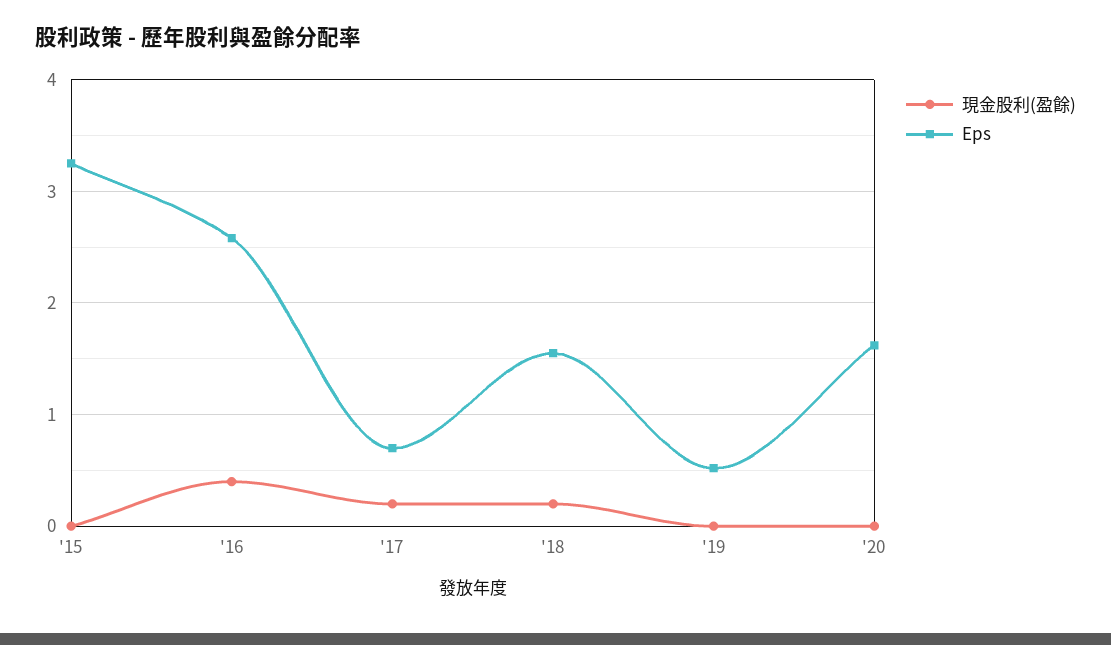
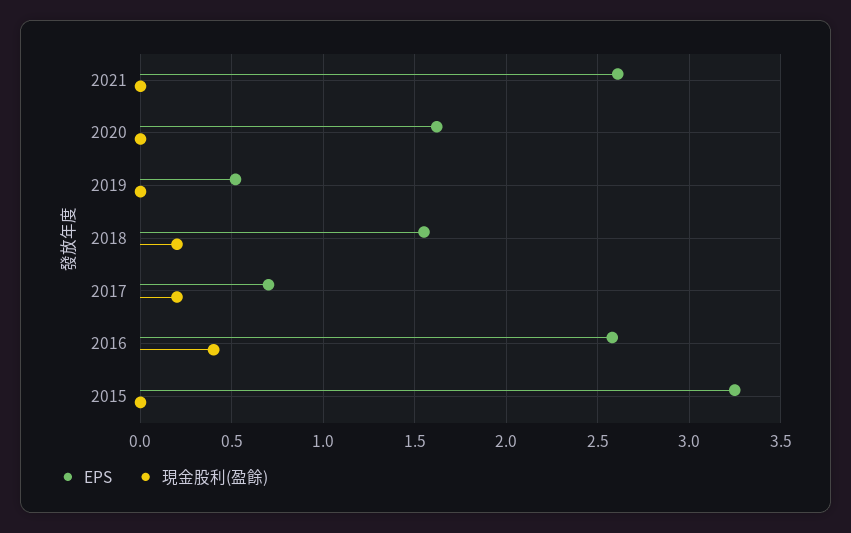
Eps, 2021: none -> 2.6
現金股利(盈餘), 2021: none -> 0

